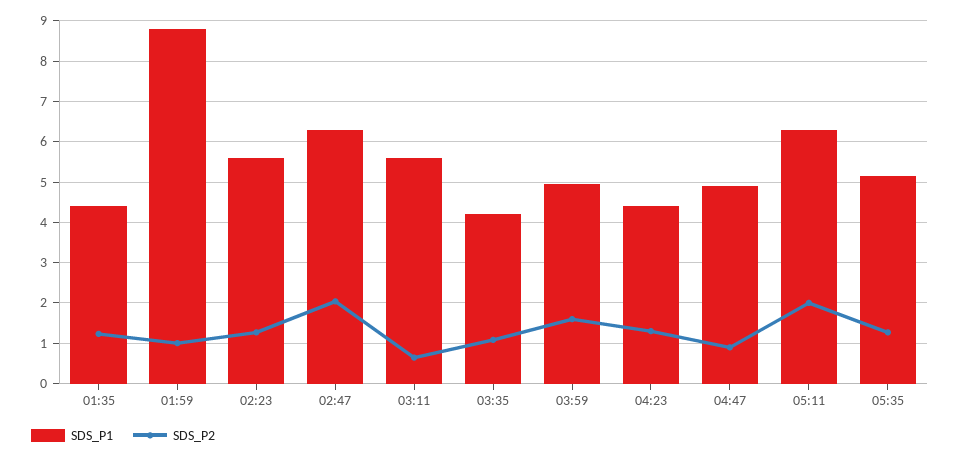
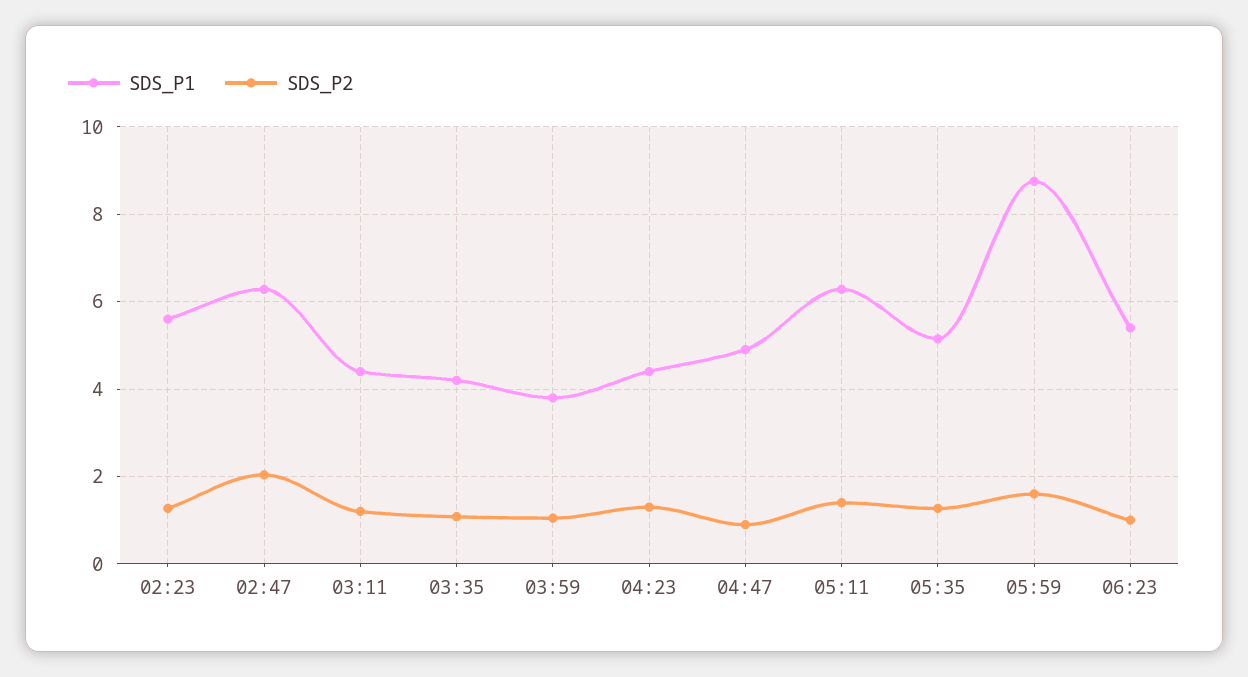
SDS_P1, 01:35: 4.4 -> none
SDS_P2, 01:35: 1.2 -> none
SDS_P1, 01:59: 8.8 -> none
SDS_P2, 01:59: 1 -> none
SDS_P1, 03:11: 5.6 -> 4.4
SDS_P2, 03:11: 0.6 -> 1.2
SDS_P1, 03:59: 5 -> 3.8
SDS_P2, 03:59: 1.6 -> 1
SDS_P2, 05:11: 2 -> 1.4
SDS_P1, 05:59: none -> 8.8
SDS_P2, 05:59: none -> 1.6
SDS_P1, 06:23: none -> 5.4
SDS_P2, 06:23: none -> 1

